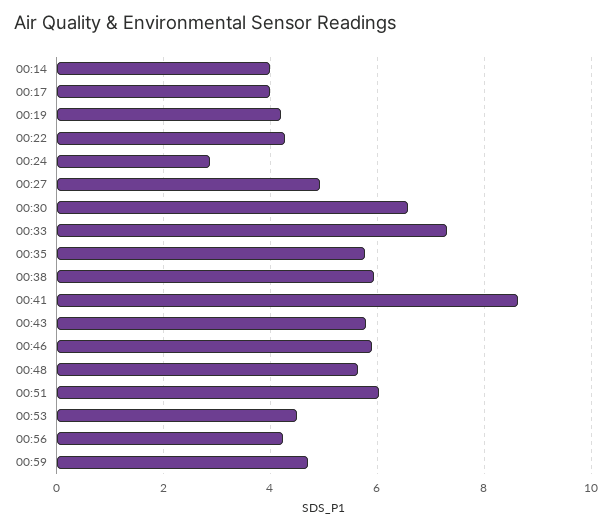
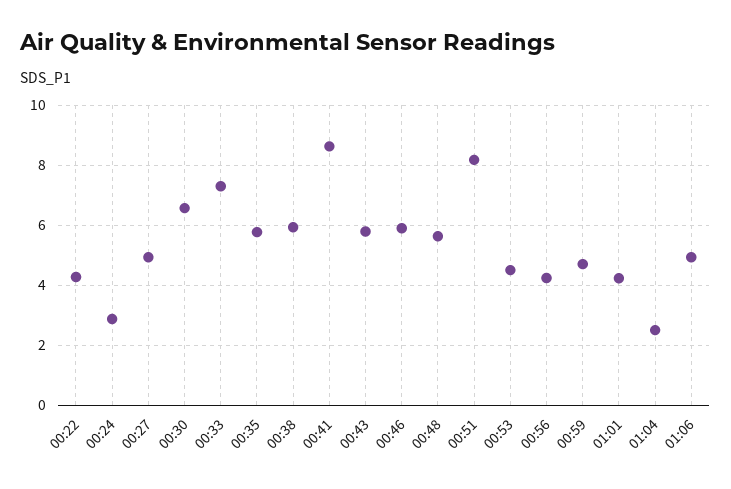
00:14: 4 -> none
00:17: 4 -> none
00:19: 4.2 -> none
00:51: 6 -> 8.25
01:01: none -> 4.25
01:04: none -> 2.5
01:06: none -> 5

